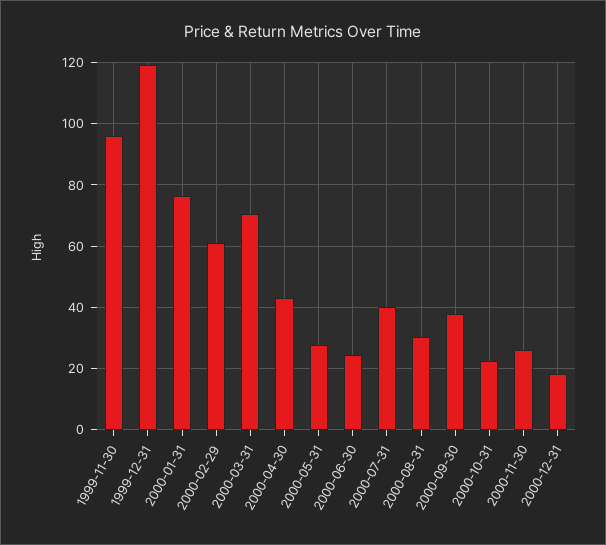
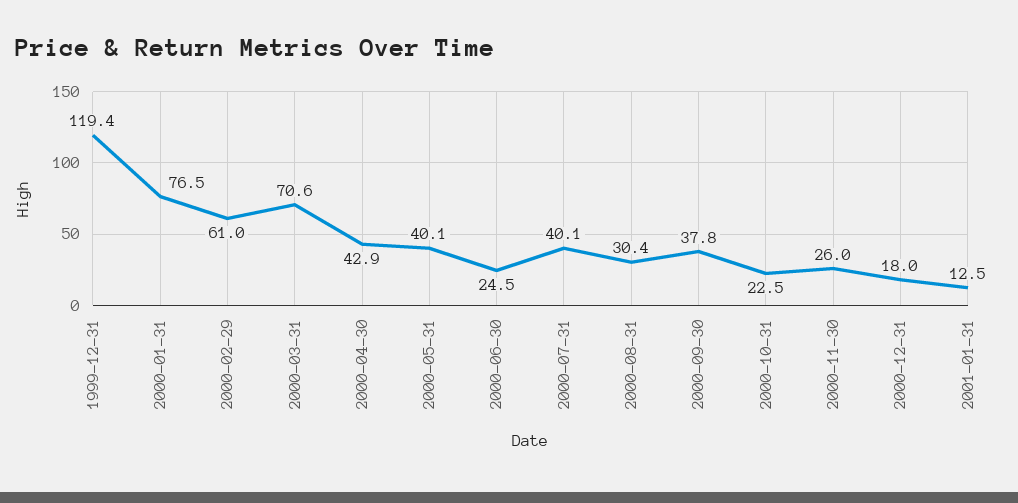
1999-11-30: 96 -> none
2000-05-31: 28 -> 40.1
2001-01-31: none -> 12.5

